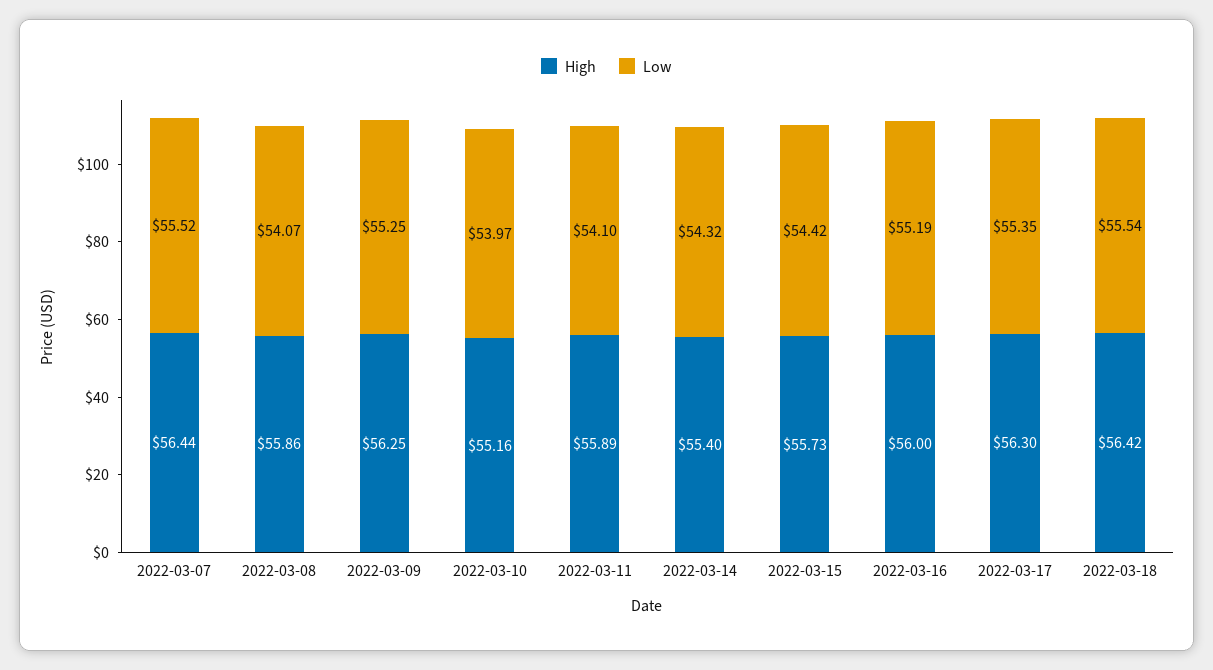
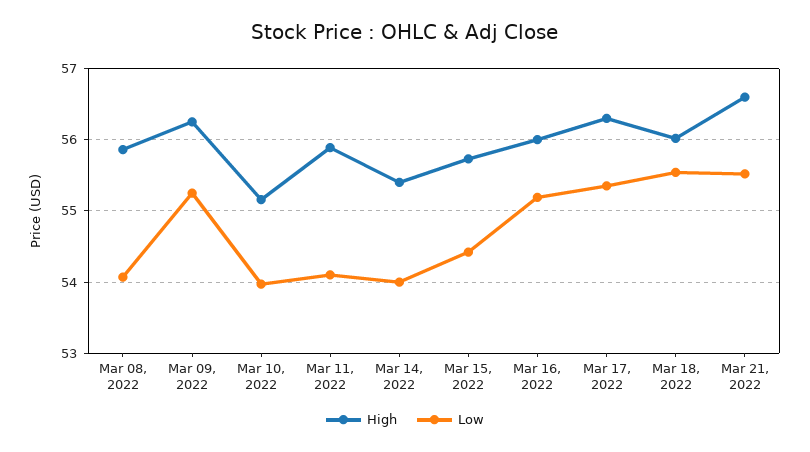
High, 2022-03-07: 56.44 -> none
Low, 2022-03-07: 55.52 -> none
Low, 2022-03-14: 54.32 -> 54
High, 2022-03-18: 56.42 -> 56
High, Mar 21, 2022: none -> 56.6
Low, Mar 21, 2022: none -> 55.5

